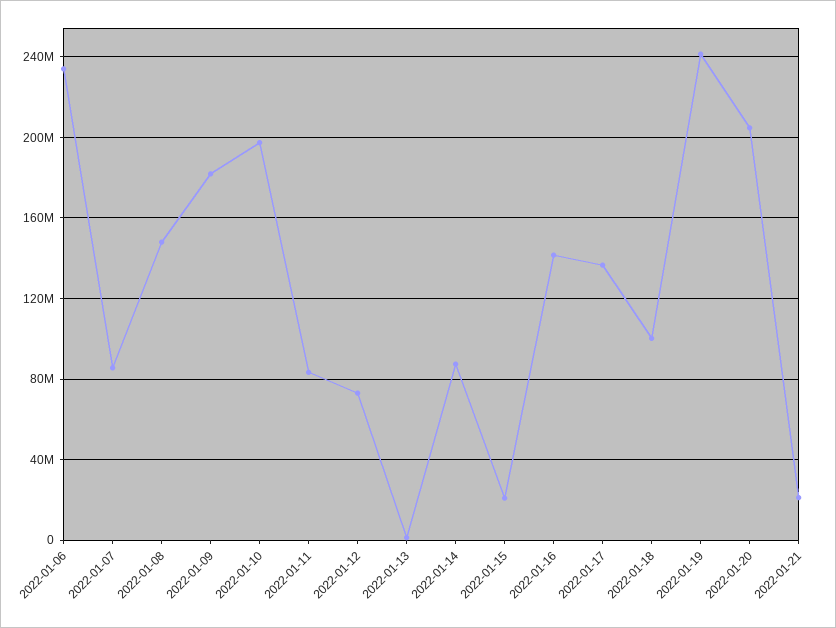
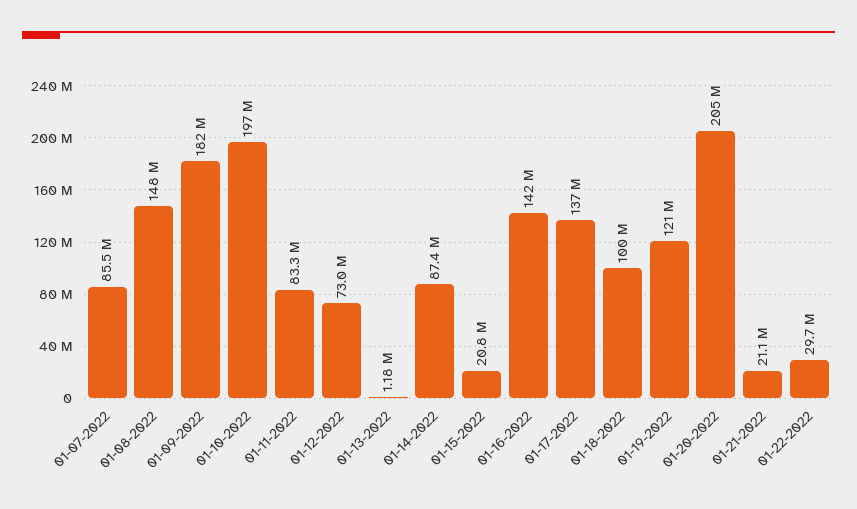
2022-01-06: 235000000 -> none
2022-01-19: 240000000 -> 121000000
01-22-2022: none -> 29700000

